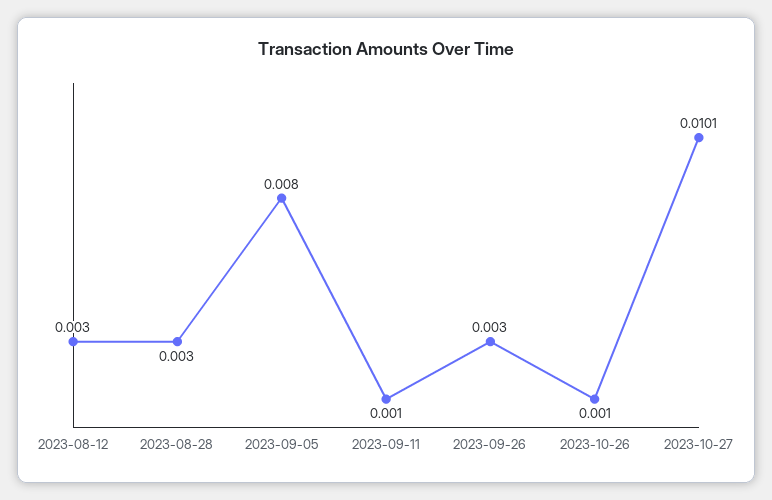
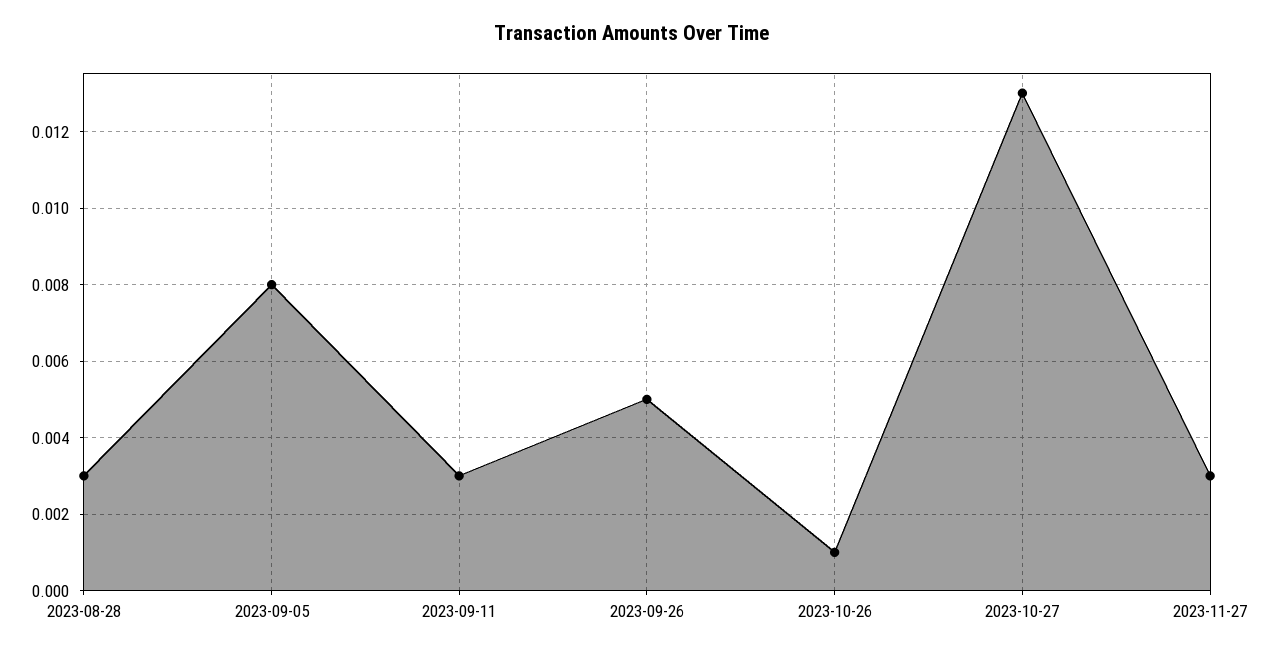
2023-08-12: 0.003 -> none
2023-09-11: 0.001 -> 0.003
2023-09-26: 0.003 -> 0.005
2023-10-27: 0.0101 -> 0.013
2023-11-27: none -> 0.003

